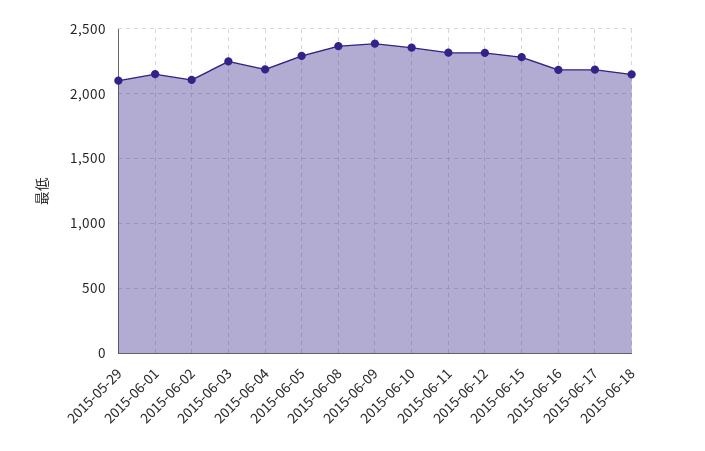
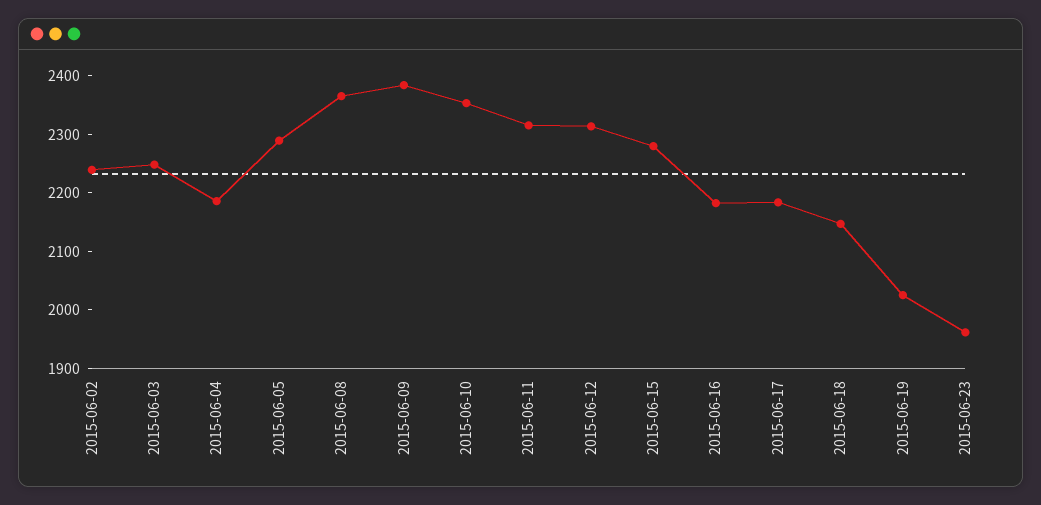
2015-05-29: 2100 -> none
2015-06-01: 2150 -> none
2015-06-02: 2100 -> 2240
2015-06-19: none -> 2020
2015-06-23: none -> 1960

